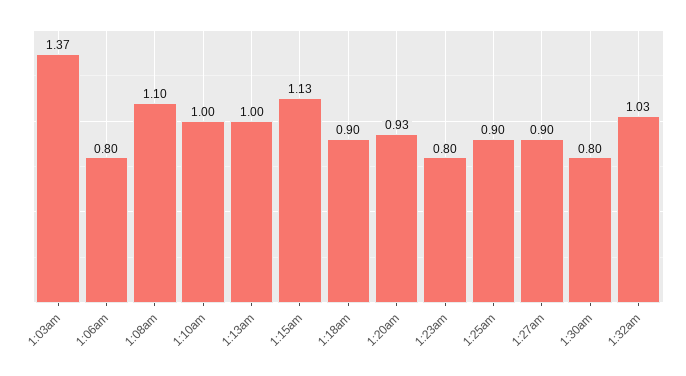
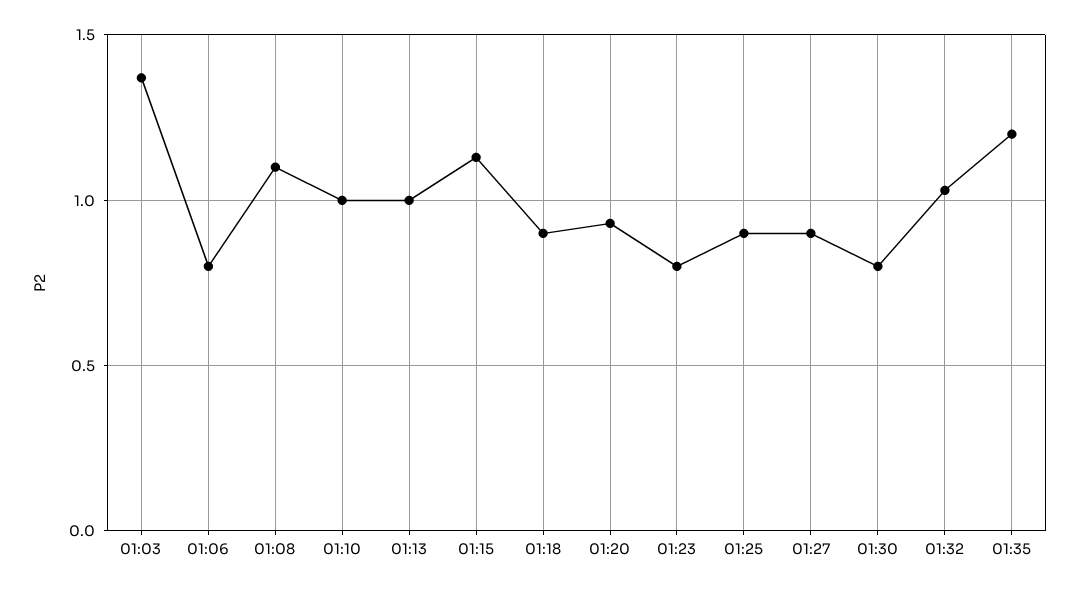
01:35: none -> 1.2

